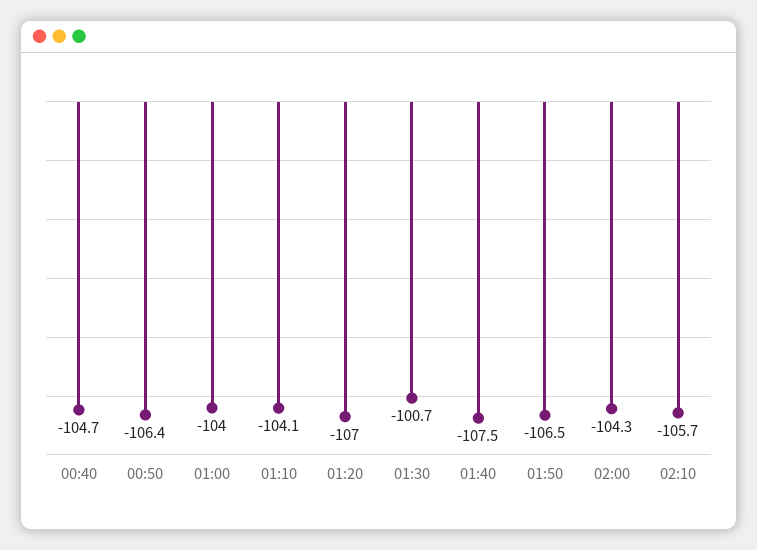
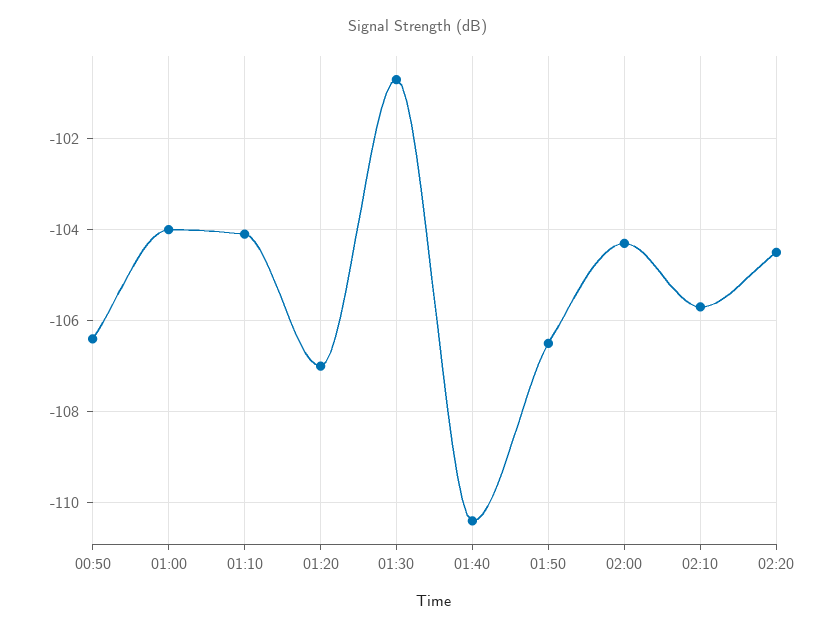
00:40: -104.7 -> none
01:40: -107.5 -> -110.5
02:20: none -> -104.5

